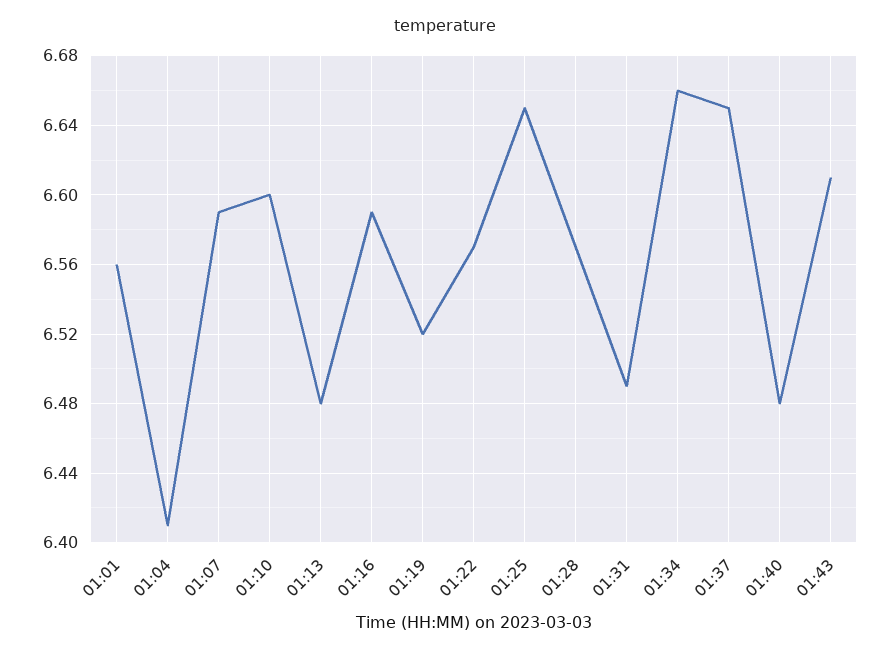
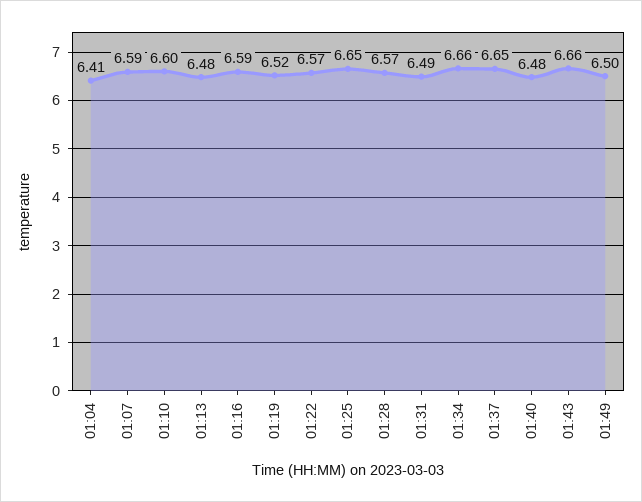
01:01: 6.56 -> none
01:43: 6.61 -> 6.66
01:49: none -> 6.5

